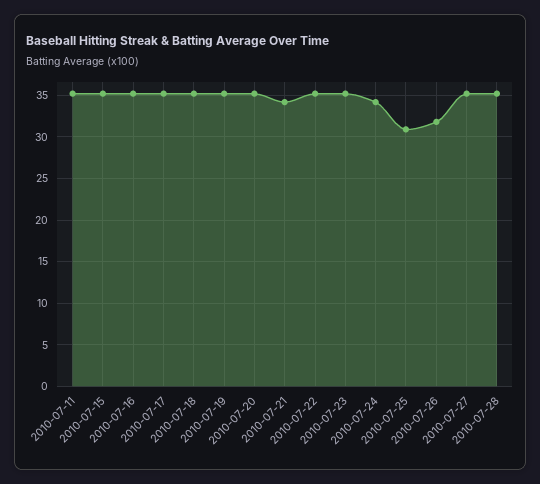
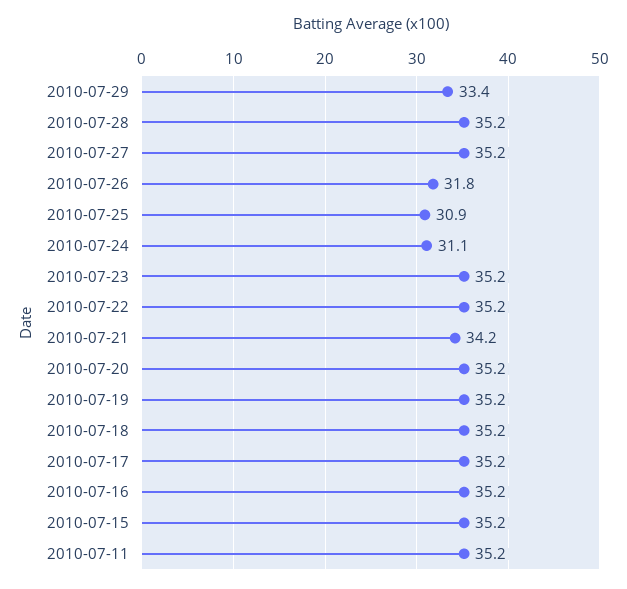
2010-07-24: 34 -> 31.1
2010-07-29: none -> 33.4

